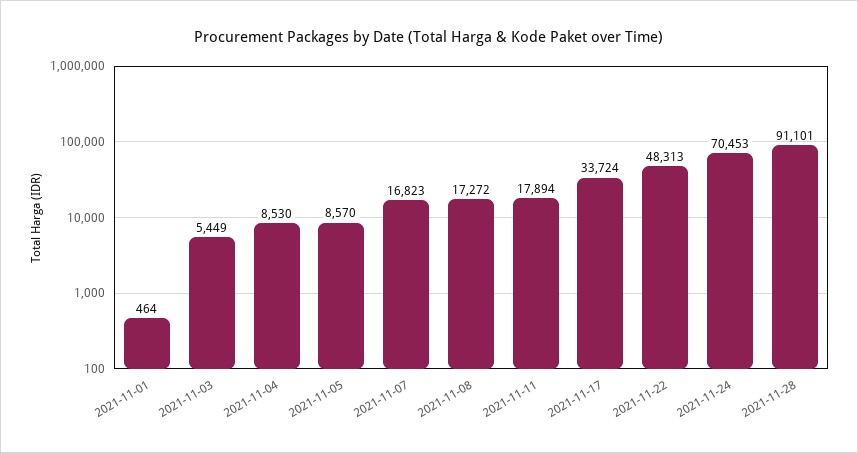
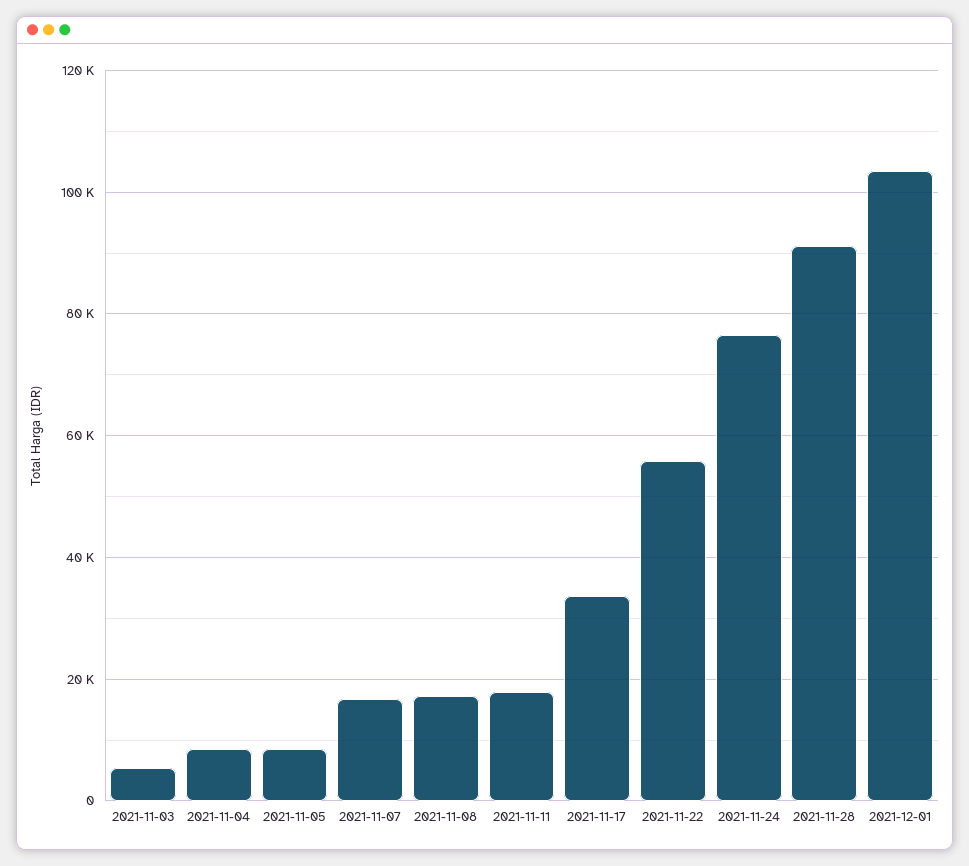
2021-11-01: 464 -> none
2021-11-22: 48313 -> 56000
2021-11-24: 70453 -> 76000
2021-12-01: none -> 104000

